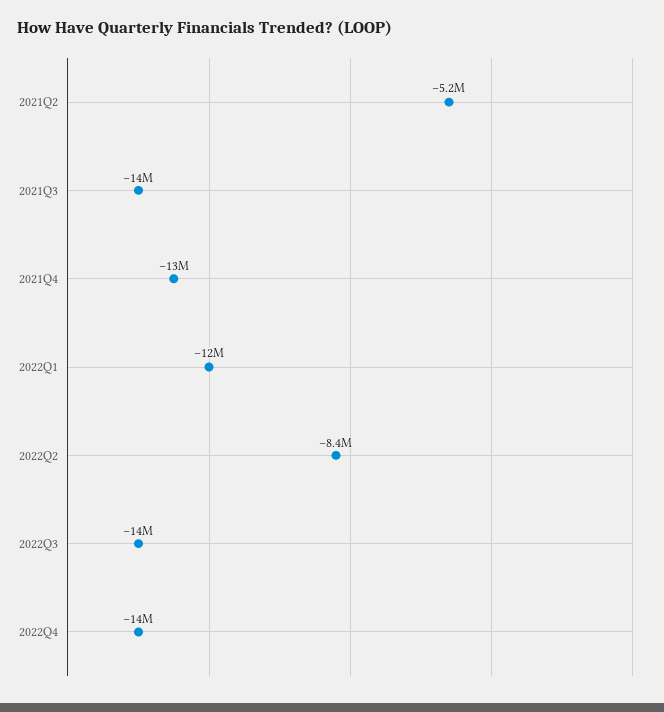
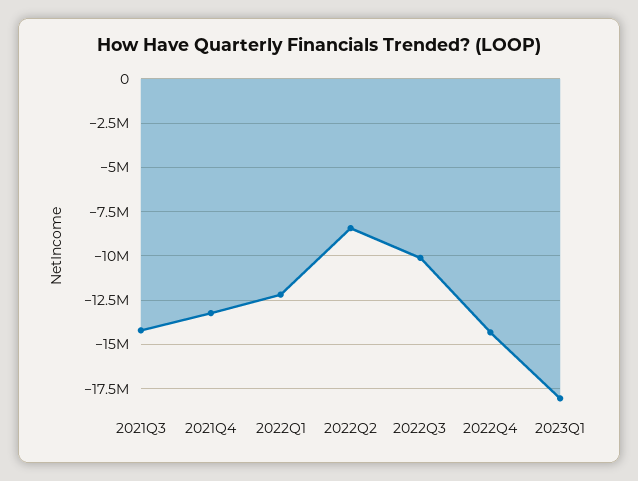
2021Q2: -5200000 -> none
2022Q3: -14000000 -> -10000000
2023Q1: none -> -18000000

